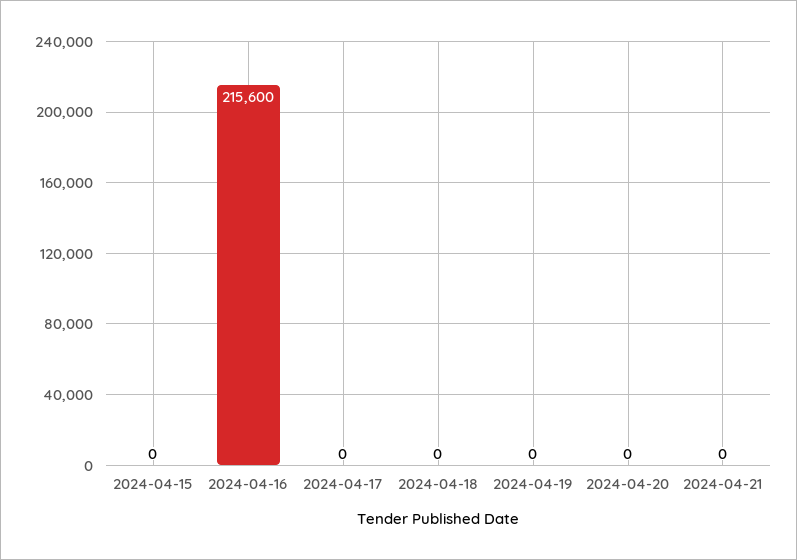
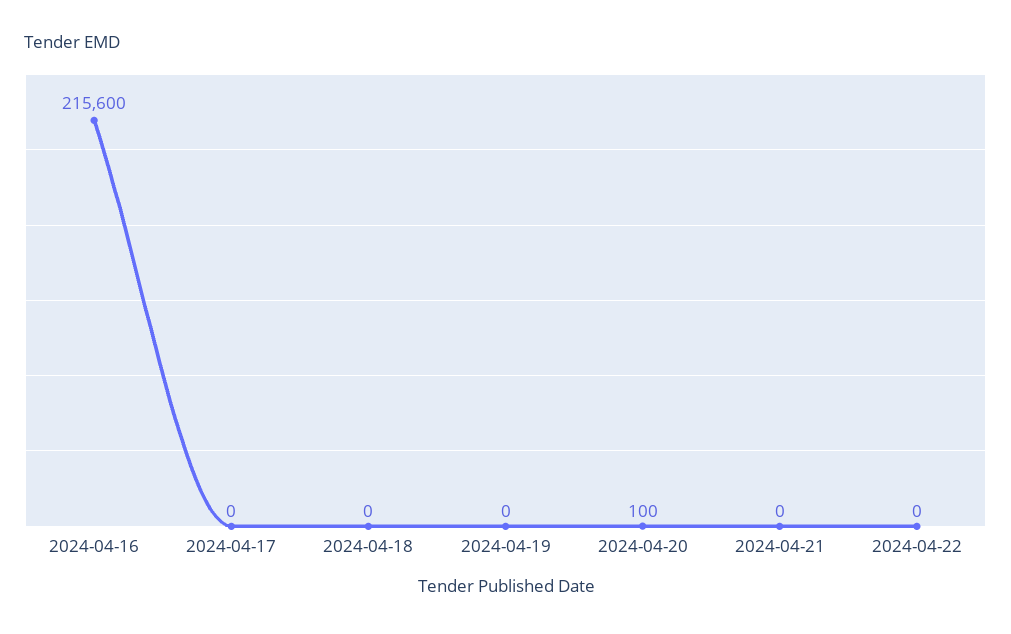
2024-04-15: 0 -> none
2024-04-20: 0 -> 100
2024-04-22: none -> 0

